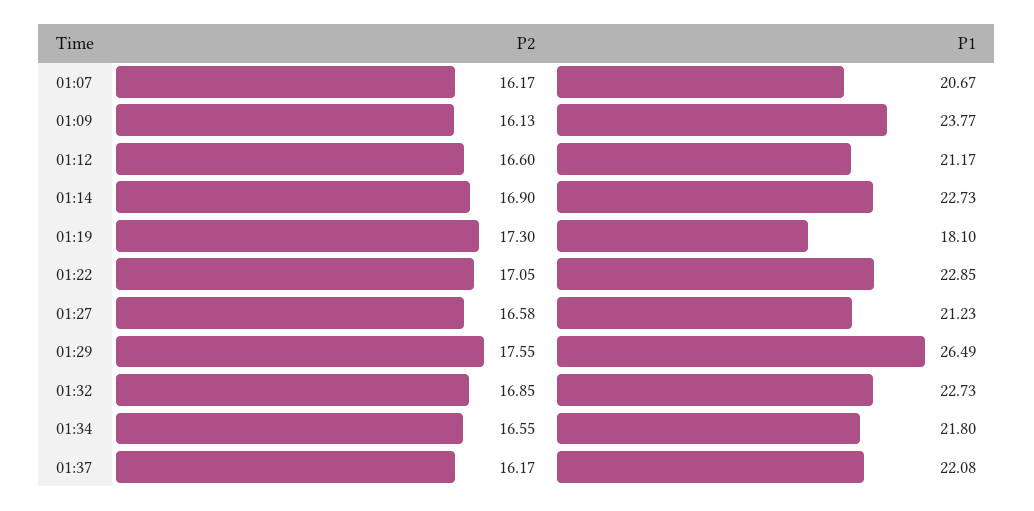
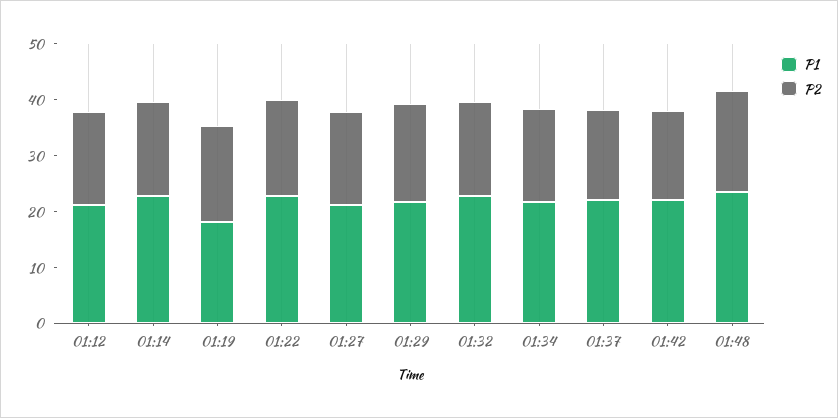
P2, 01:07: 16.17 -> none
P1, 01:07: 20.67 -> none
P2, 01:09: 16.13 -> none
P1, 01:09: 23.77 -> none
P1, 01:29: 26.49 -> 22
P1, 01:42: none -> 22
P2, 01:42: none -> 16
P1, 01:48: none -> 24
P2, 01:48: none -> 18

